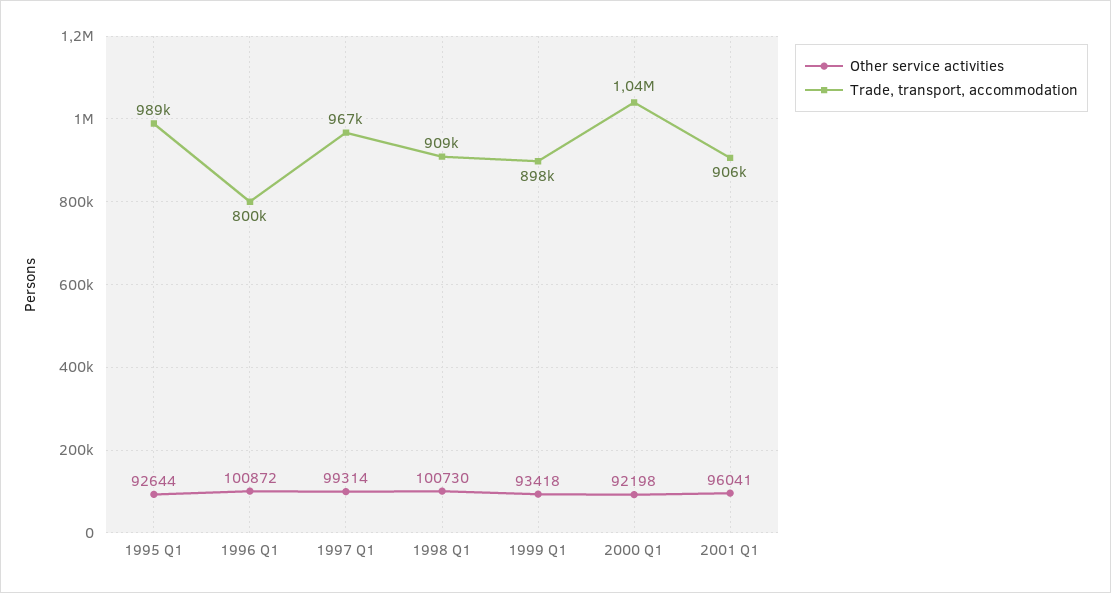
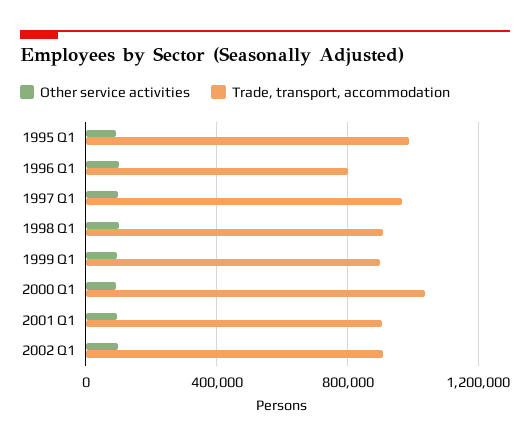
Other service activities, 2002 Q1: none -> 100000
Trade, transport, accommodation, 2002 Q1: none -> 900000

